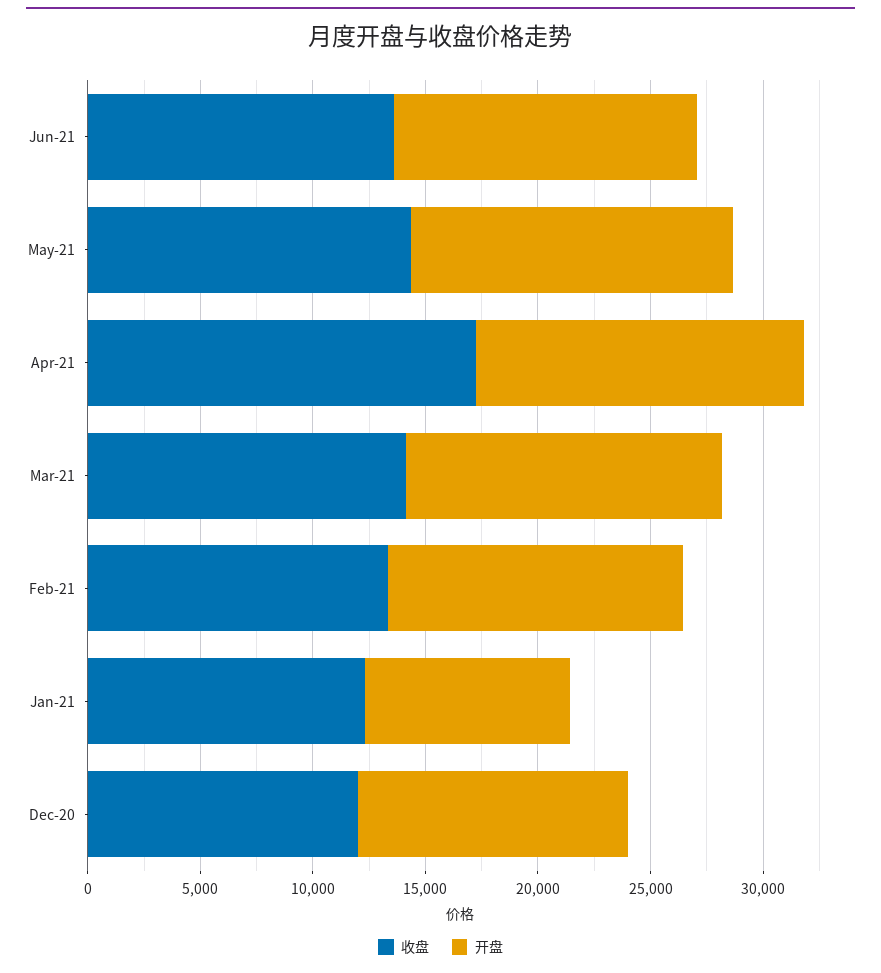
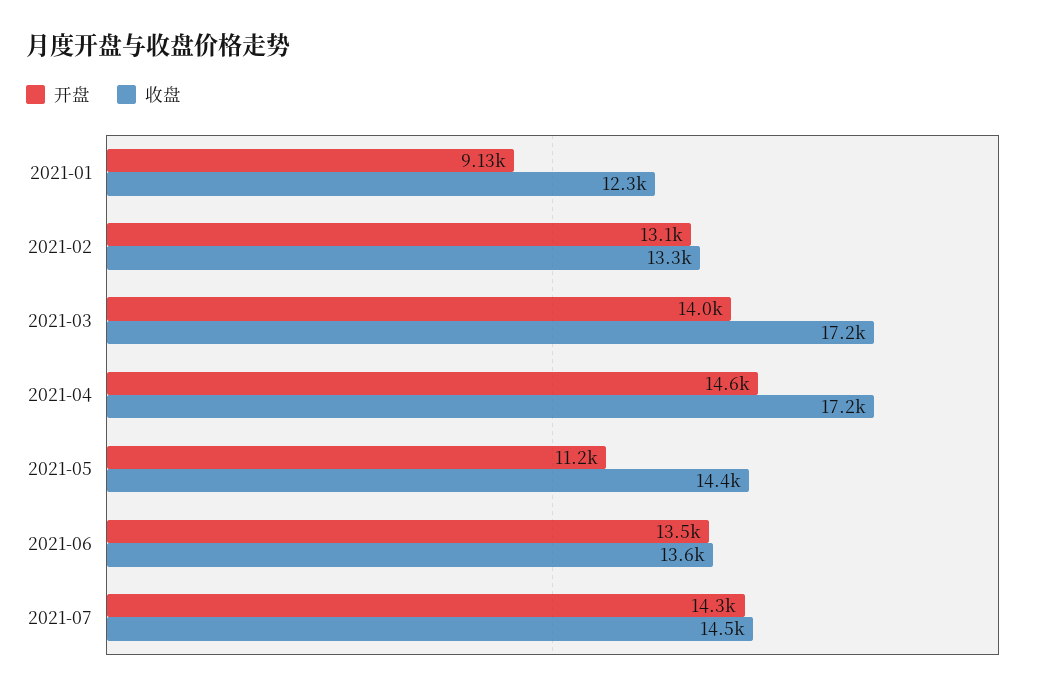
开盘, May-21: 14000 -> 11200
收盘, Mar-21: 14000 -> 17200
收盘, Dec-20: 12000 -> none
开盘, Dec-20: 12000 -> none
开盘, 2021-07: none -> 14300
收盘, 2021-07: none -> 14500

